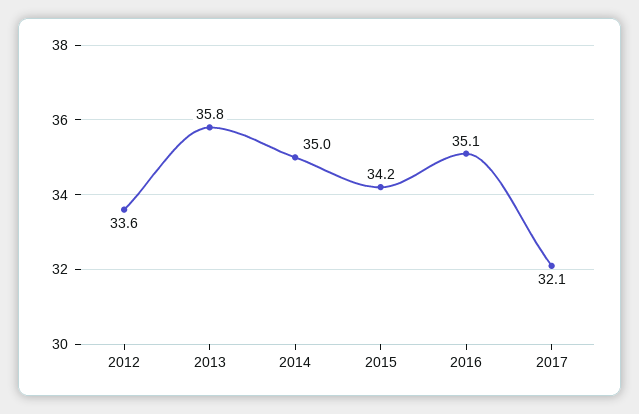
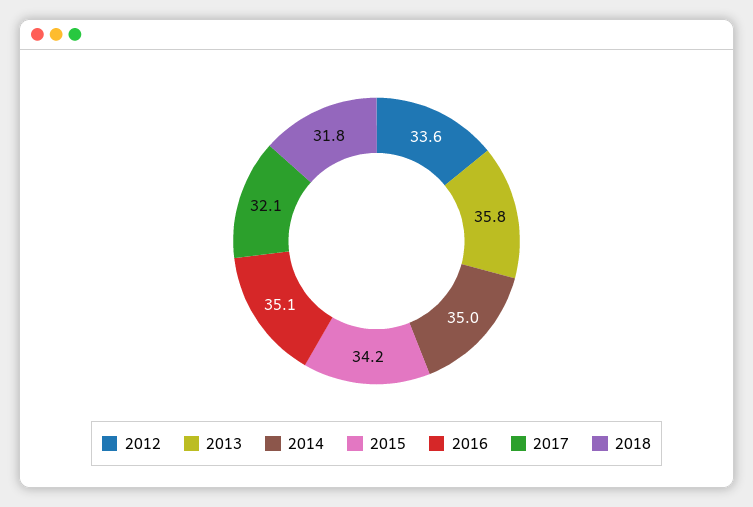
2018: none -> 31.8

